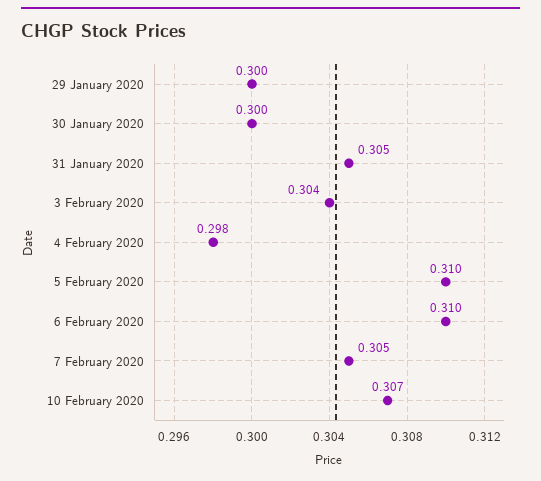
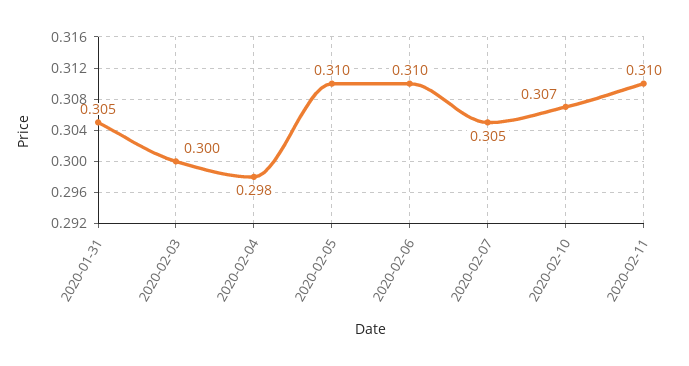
29 January 2020: 0.3 -> none
30 January 2020: 0.3 -> none
3 February 2020: 0.304 -> 0.3
2020-02-11: none -> 0.31

